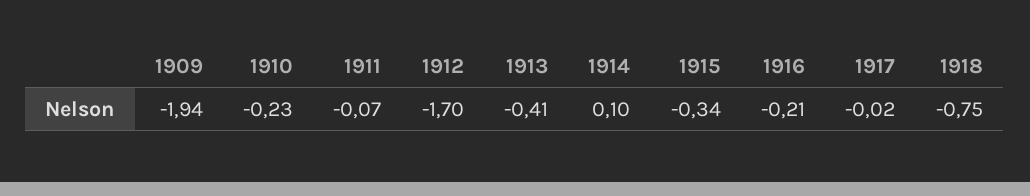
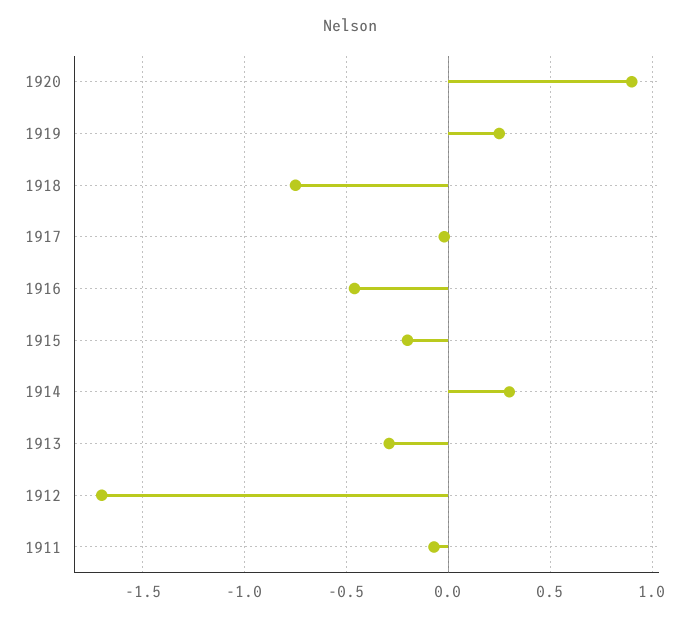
1909: -1.94 -> none
1910: -0.23 -> none
1913: -0.41 -> -0.3
1914: 0.1 -> 0.3
1915: -0.34 -> -0.2
1916: -0.21 -> -0.45
1920: none -> 0.9
1919: none -> 0.25

